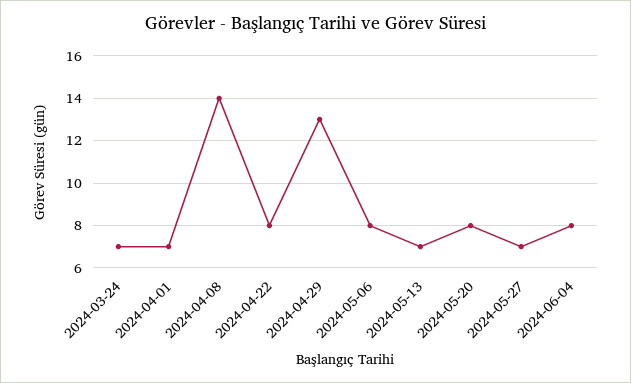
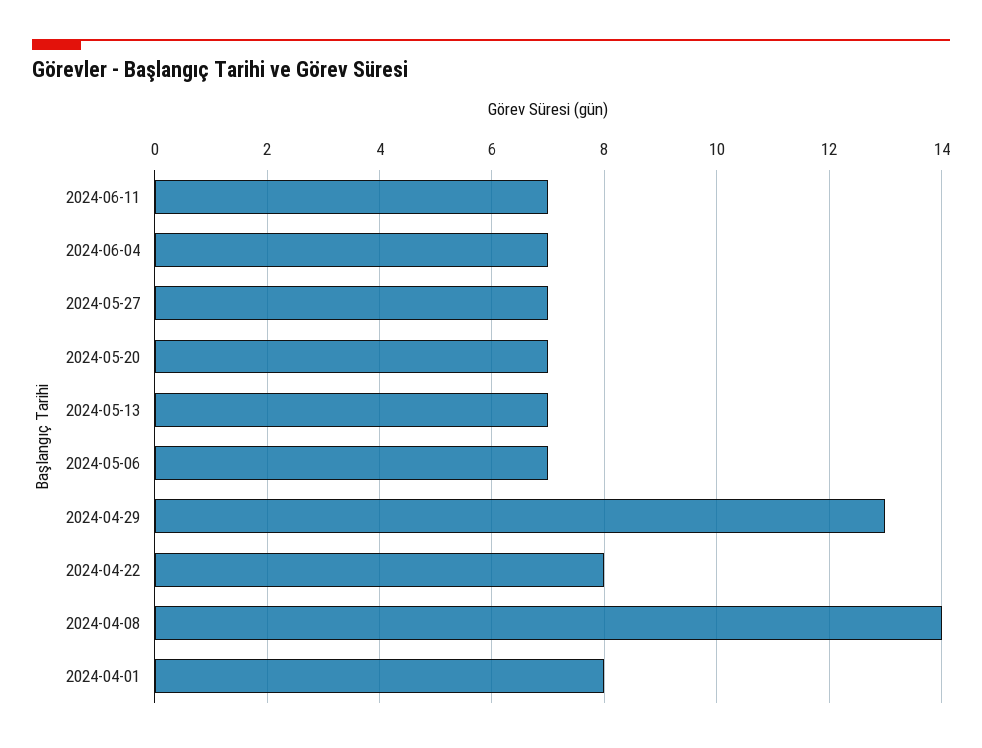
2024-03-24: 7 -> none
2024-04-01: 7 -> 8
2024-05-06: 8 -> 7
2024-05-20: 8 -> 7
2024-06-04: 8 -> 7
2024-06-11: none -> 7

